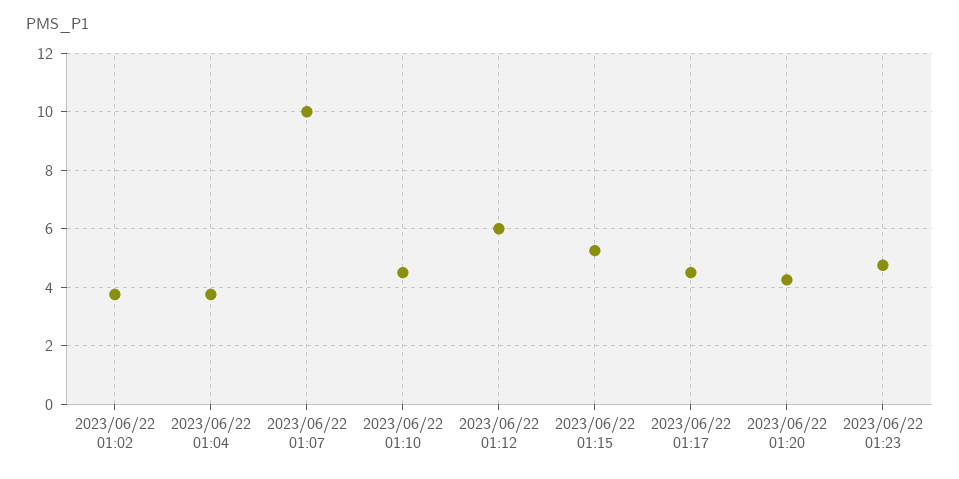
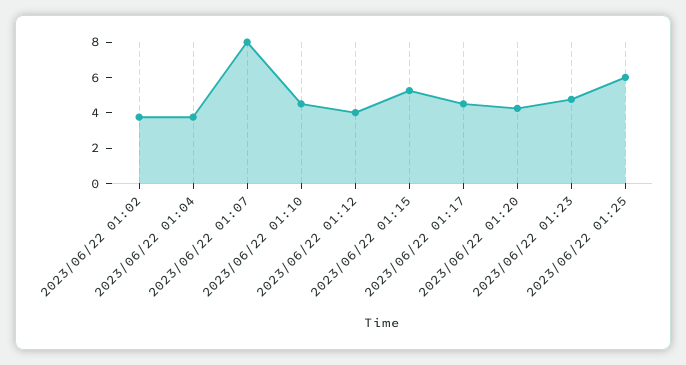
2023/06/22 01:07: 10 -> 8
2023/06/22 01:12: 6 -> 4
2023/06/22 01:25: none -> 6

